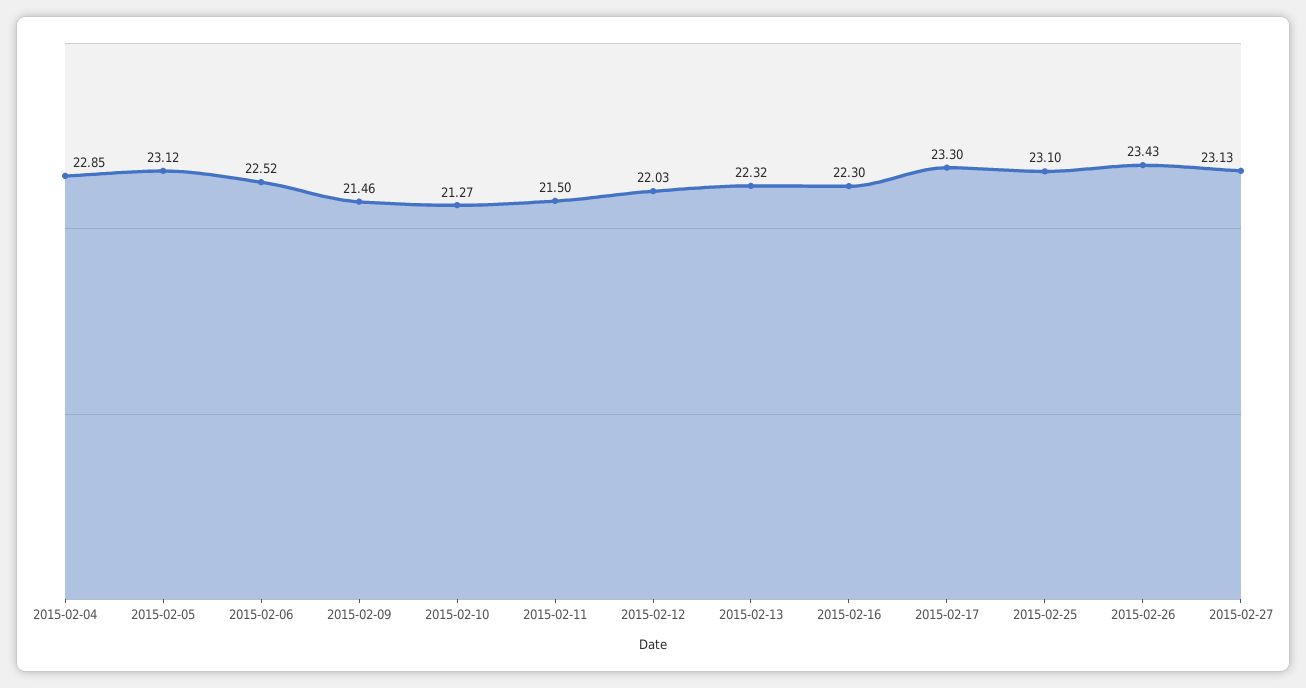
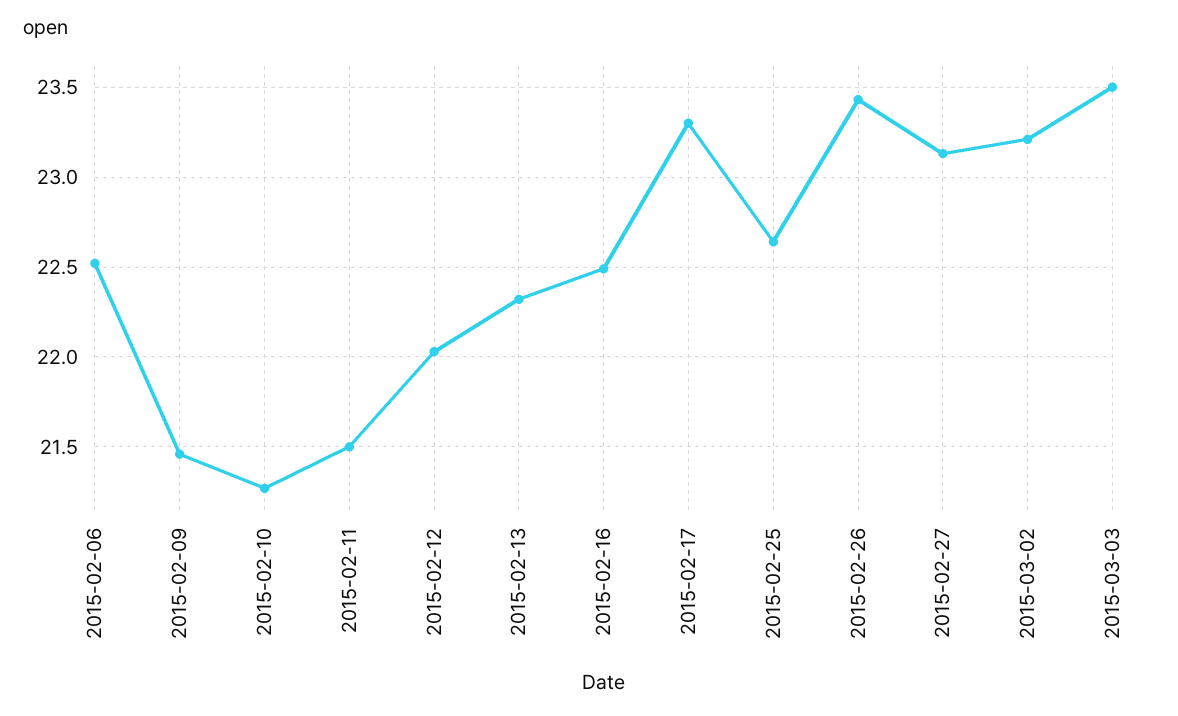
2015-02-04: 22.85 -> none
2015-02-05: 23.12 -> none
2015-02-16: 22.3 -> 22.5
2015-02-25: 23.1 -> 22.65
2015-03-02: none -> 23.2
2015-03-03: none -> 23.5

